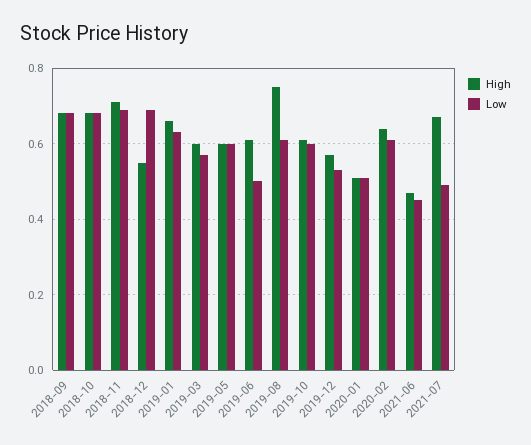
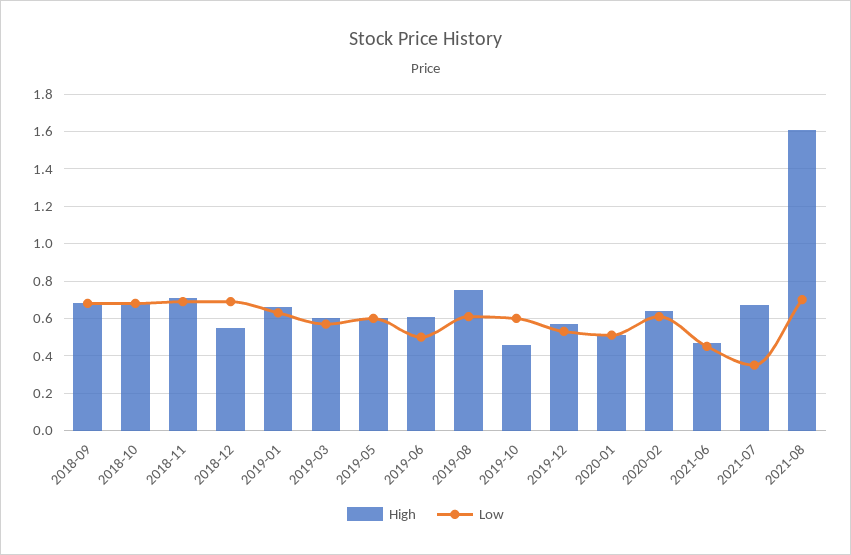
High, 2019-10: 0.6 -> 0.45
Low, 2021-07: 0.5 -> 0.35
High, 2021-08: none -> 1.6
Low, 2021-08: none -> 0.7

